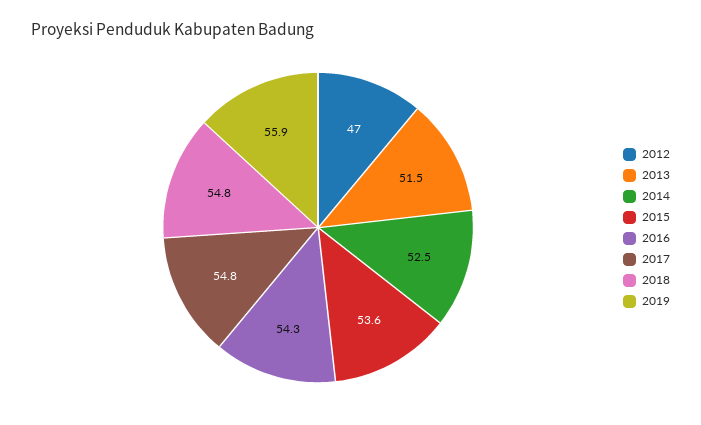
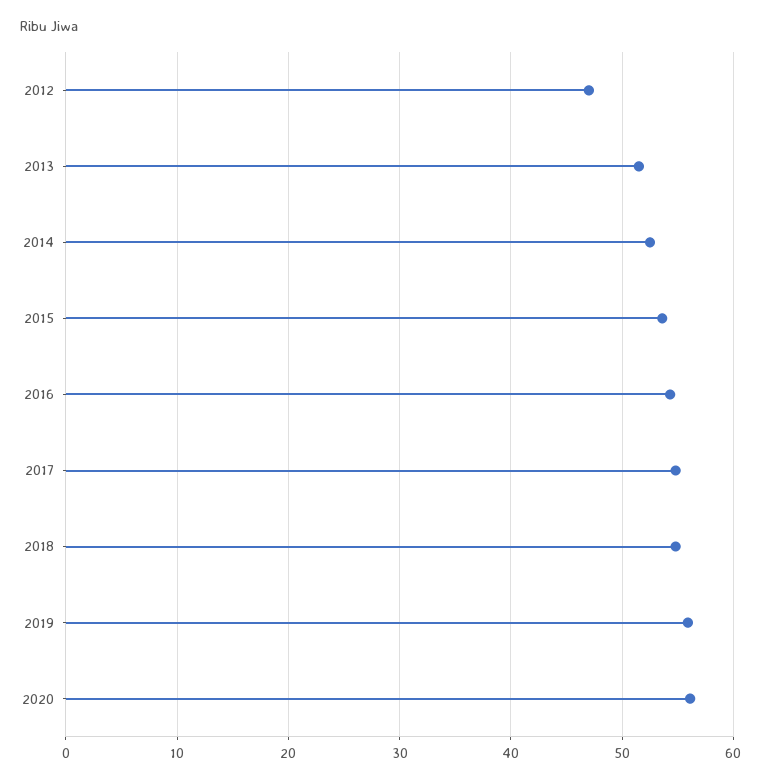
2020: none -> 56

